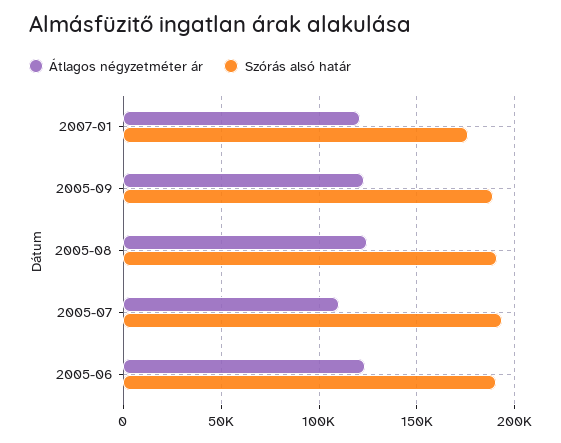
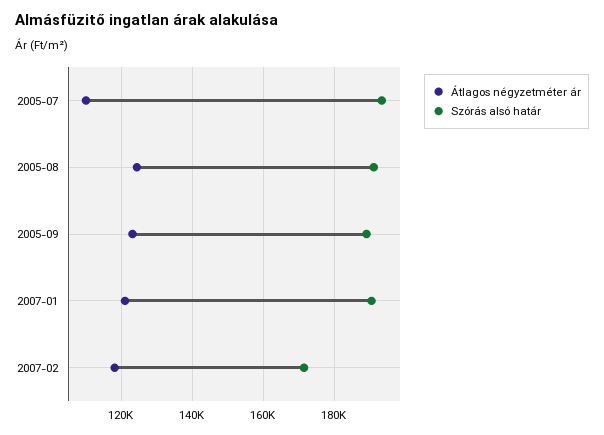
Szórás alsó határ, 2007-01: 175000 -> 190000
Átlagos négyzetméter ár, 2005-06: 125000 -> none
Szórás alsó határ, 2005-06: 190000 -> none
Átlagos négyzetméter ár, 2007-02: none -> 118000
Szórás alsó határ, 2007-02: none -> 172000

